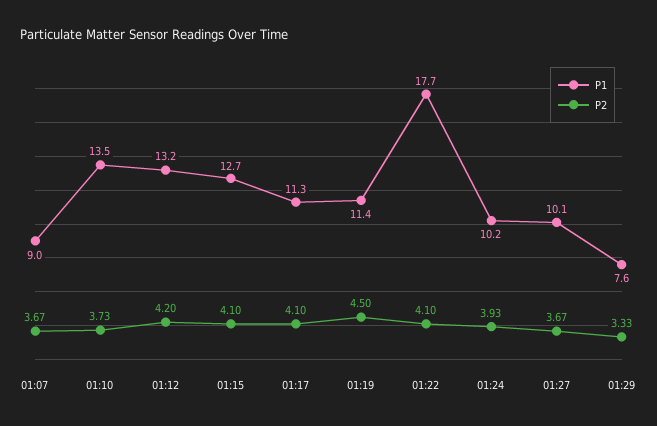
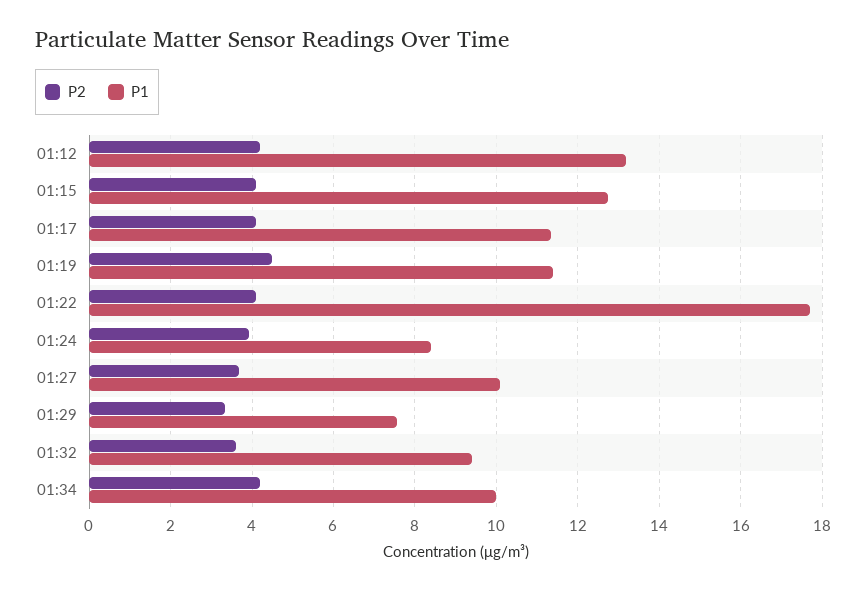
P1, 01:07: 9 -> none
P2, 01:07: 3.67 -> none
P1, 01:10: 13.5 -> none
P2, 01:10: 3.73 -> none
P1, 01:24: 10.2 -> 8.4
P2, 01:32: none -> 3.6
P1, 01:32: none -> 9.4
P2, 01:34: none -> 4.2
P1, 01:34: none -> 10

